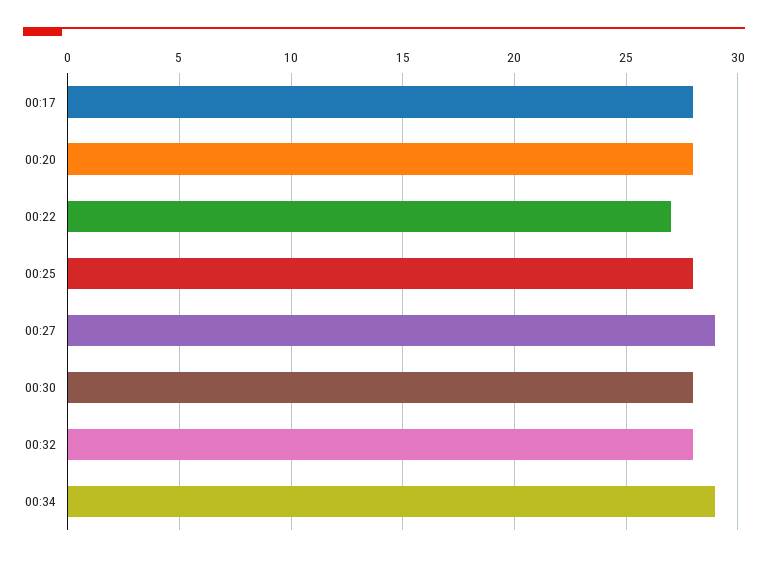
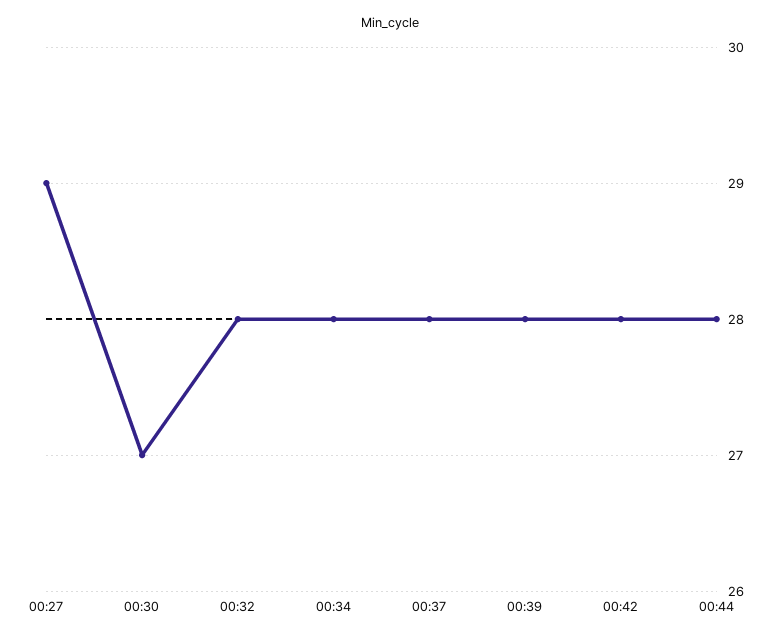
00:17: 28 -> none
00:20: 28 -> none
00:22: 27 -> none
00:25: 28 -> none
00:30: 28 -> 27
00:34: 29 -> 28
00:37: none -> 28
00:39: none -> 28
00:42: none -> 28
00:44: none -> 28

